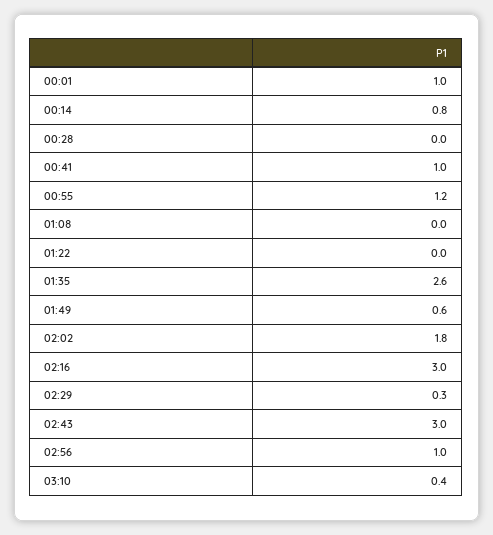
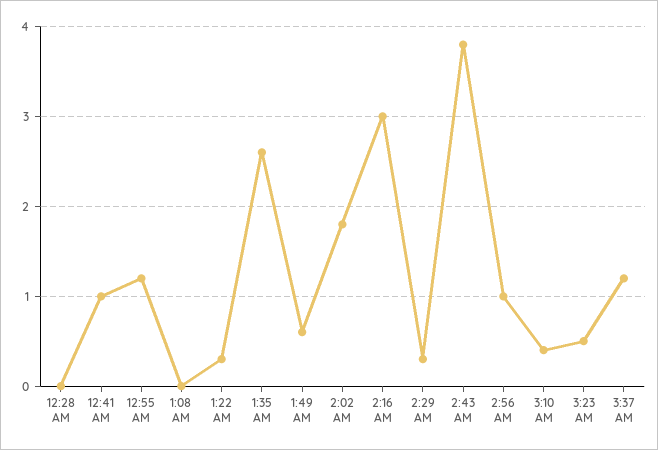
00:01: 1 -> none
00:14: 0.8 -> none
01:22: 0 -> 0.3
02:43: 3 -> 3.8
3:23 AM: none -> 0.5
3:37 AM: none -> 1.2

